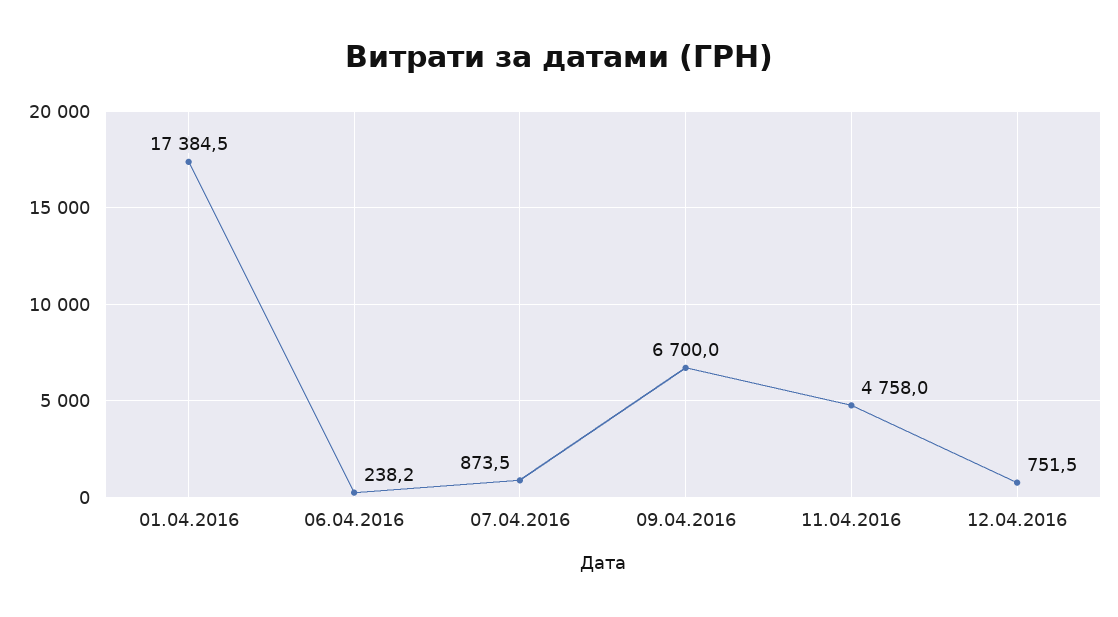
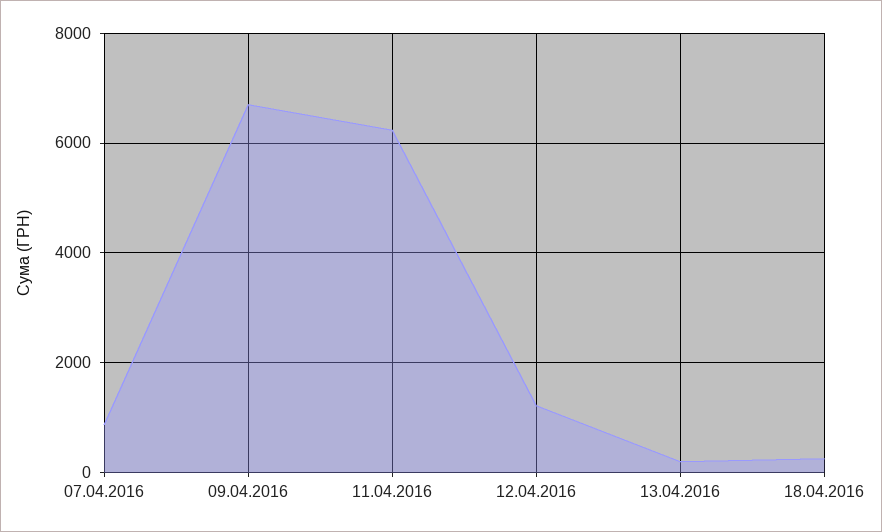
01.04.2016: 17384.5 -> none
06.04.2016: 238.2 -> none
11.04.2016: 4758 -> 6200
12.04.2016: 751.5 -> 1200
13.04.2016: none -> 200
18.04.2016: none -> 200

